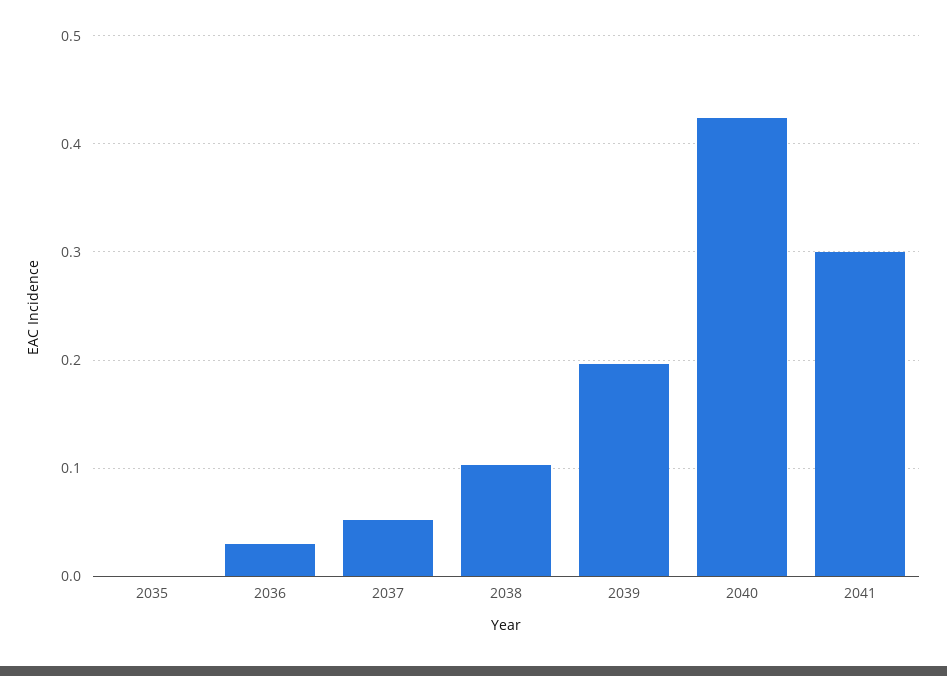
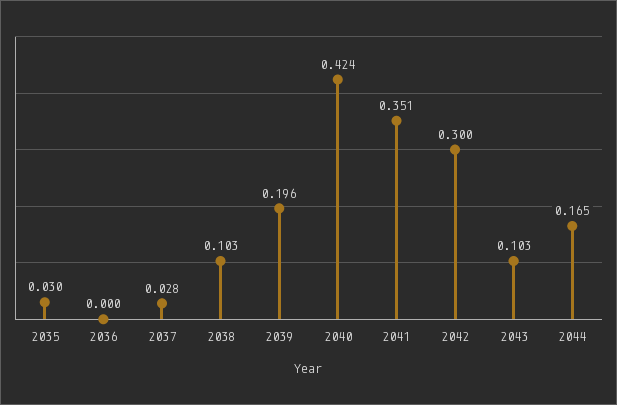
2035: 0 -> 0.03
2036: 0.03 -> 0
2037: 0.05 -> 0.028
2041: 0.3 -> 0.351
2042: none -> 0.3
2043: none -> 0.103
2044: none -> 0.165

